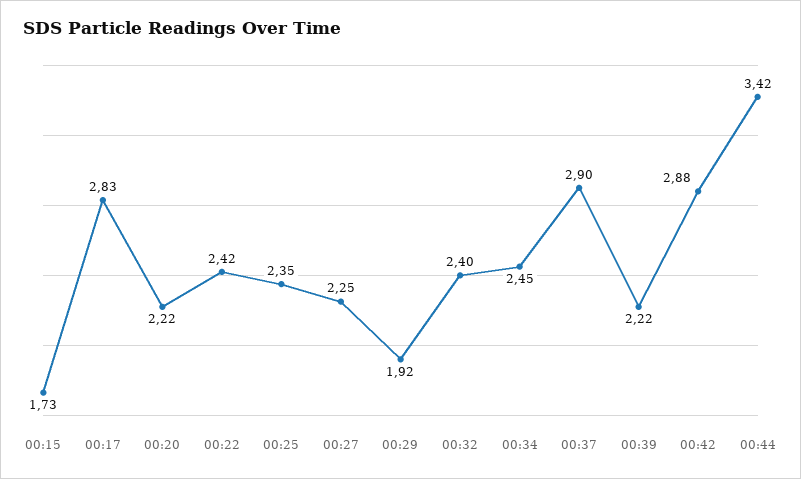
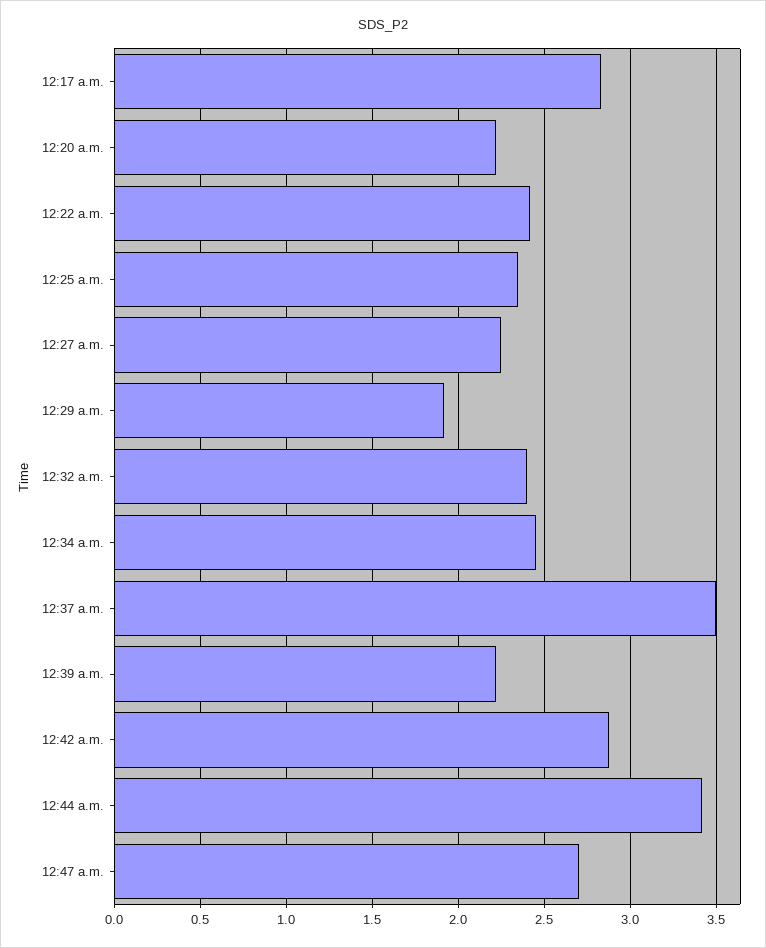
00:15: 1.73 -> none
00:37: 2.9 -> 3.5
12:47 a.m.: none -> 2.7

